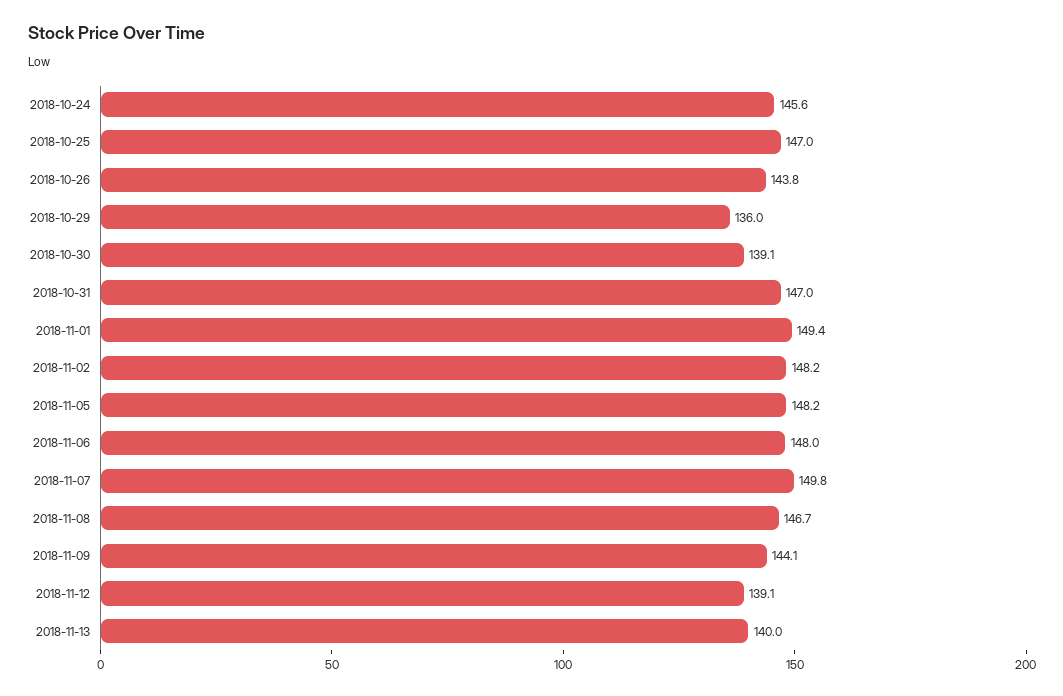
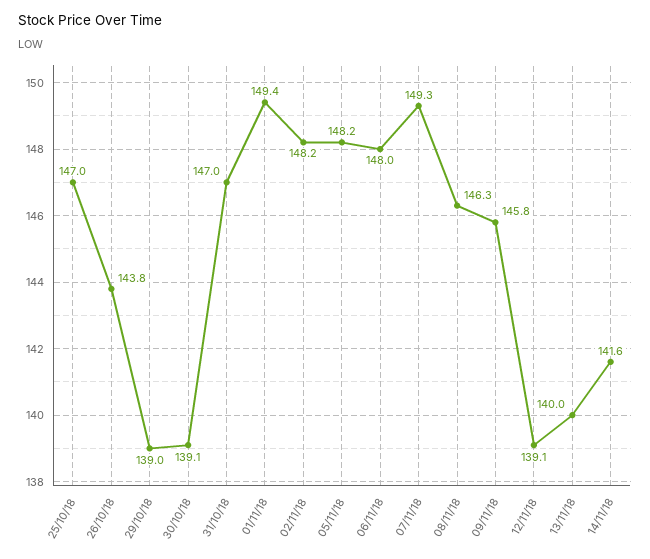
2018-10-24: 145.6 -> none
2018-10-29: 136 -> 139
2018-11-07: 149.8 -> 149.3
2018-11-08: 146.7 -> 146.3
2018-11-09: 144.1 -> 145.8
14/11/18: none -> 141.6

